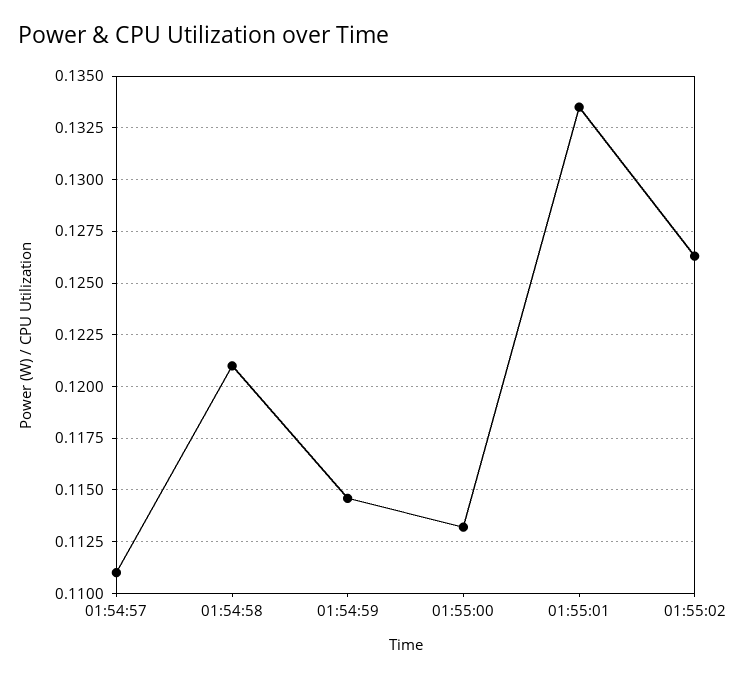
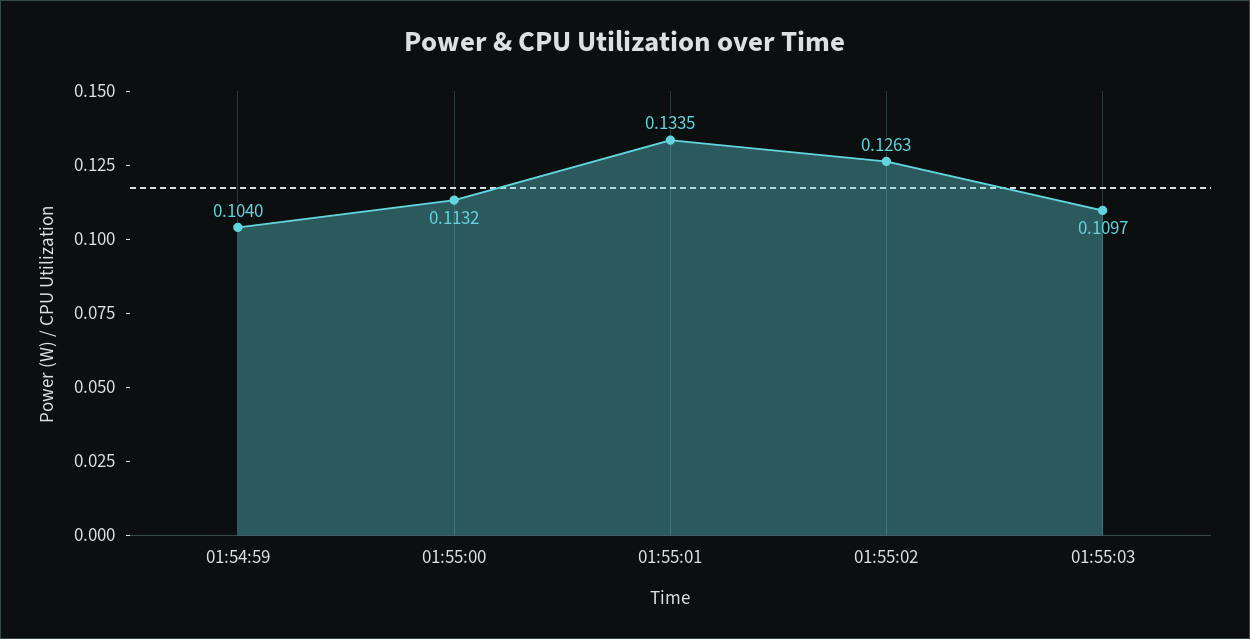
01:54:57: 0.111 -> none
01:54:58: 0.121 -> none
01:54:59: 0.1145 -> 0.104
01:55:03: none -> 0.1097

